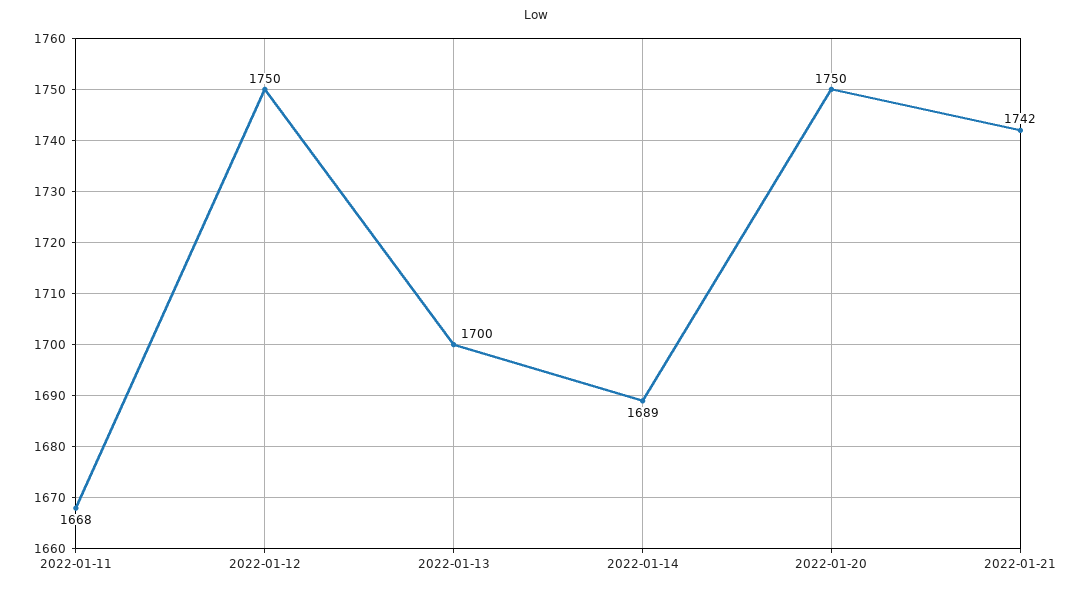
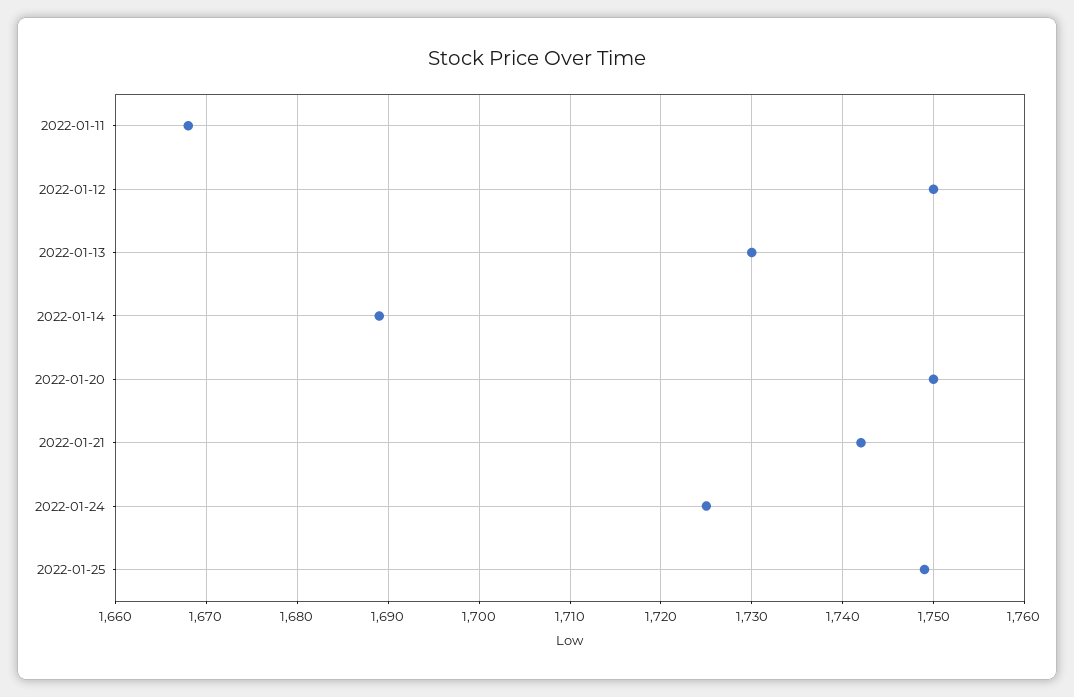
2022-01-13: 1700 -> 1730
2022-01-24: none -> 1725
2022-01-25: none -> 1749

